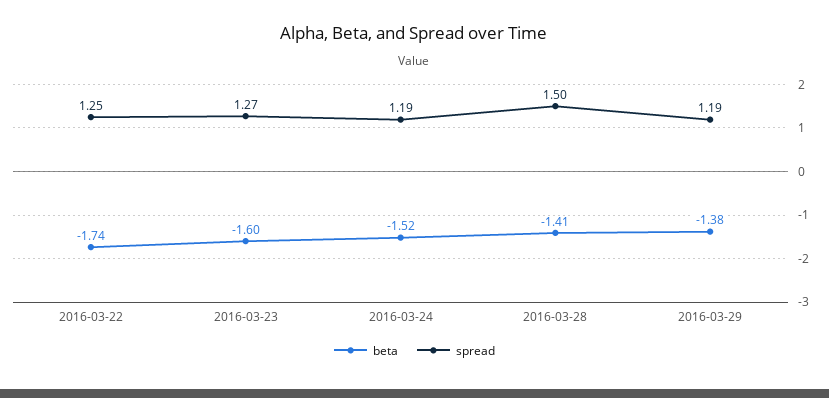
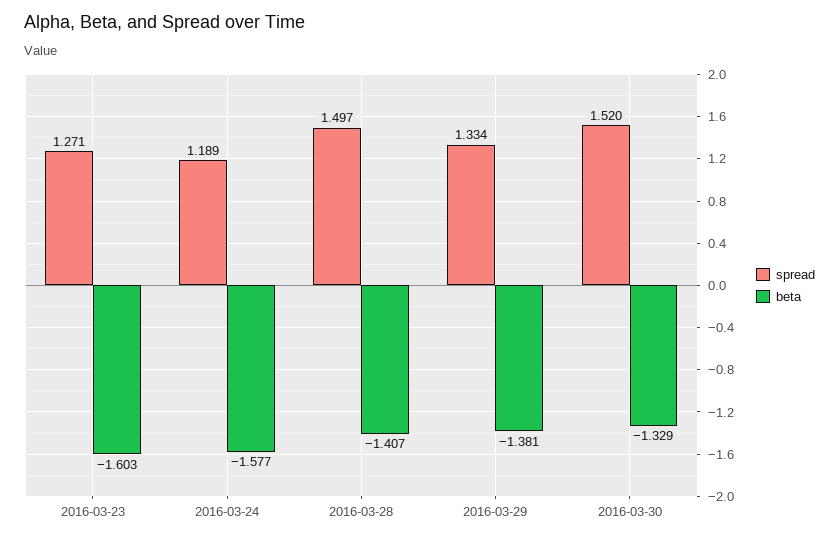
beta, 2016-03-22: -1.74 -> none
spread, 2016-03-22: 1.25 -> none
beta, 2016-03-24: -1.52 -> -1.577
spread, 2016-03-29: 1.19 -> 1.334
spread, 2016-03-30: none -> 1.52
beta, 2016-03-30: none -> -1.329

